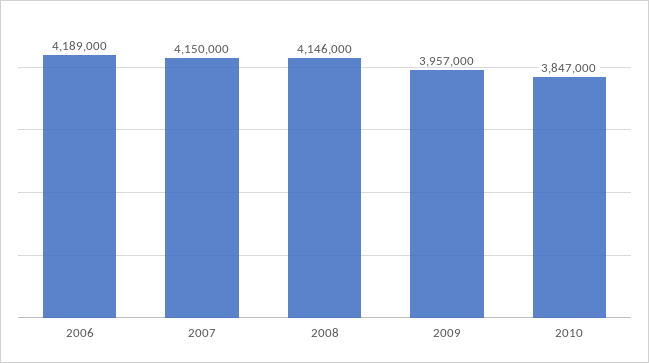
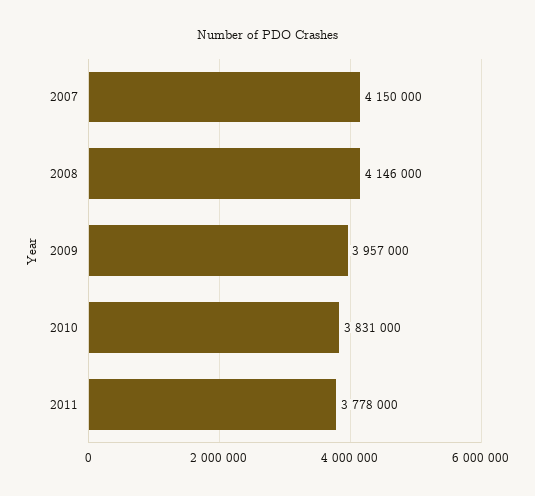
2006: 4189000 -> none
2010: 3847000 -> 3831000
2011: none -> 3778000

